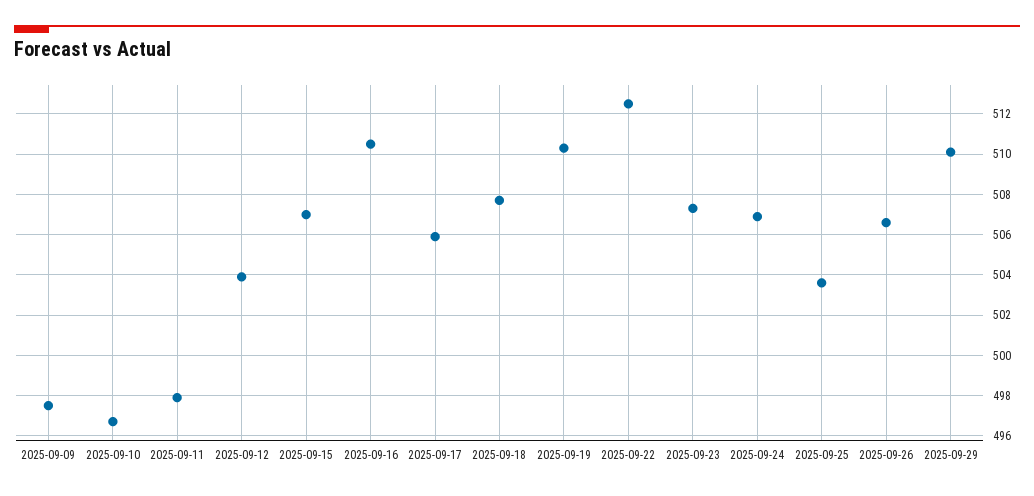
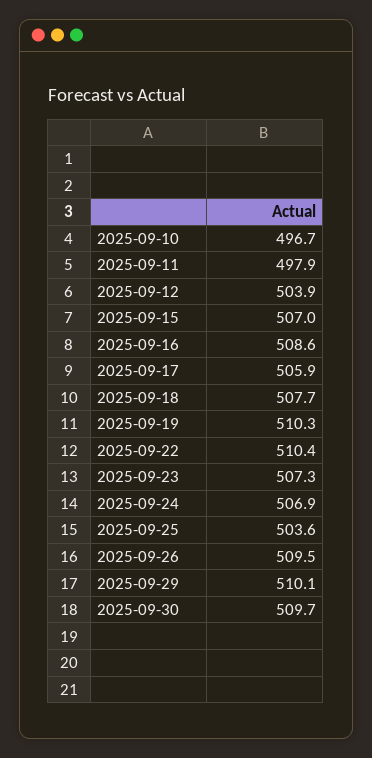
2025-09-09: 497.5 -> none
2025-09-16: 510.5 -> 508.6
2025-09-22: 512.5 -> 510.4
2025-09-26: 506.5 -> 509.5
2025-09-30: none -> 509.7

